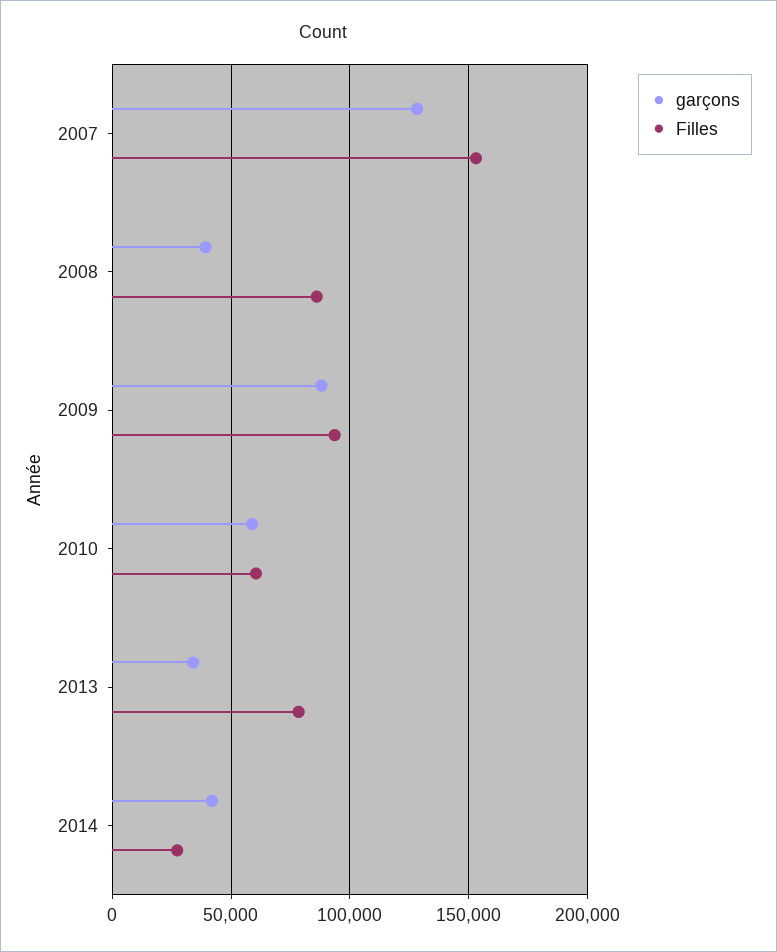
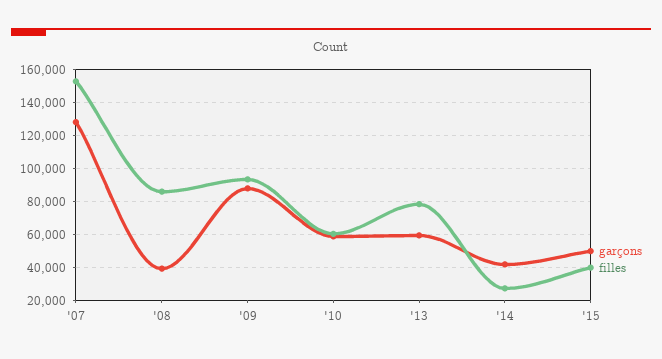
garçons, 2013: 35000 -> 60000
garçons, '15: none -> 50000
Filles, '15: none -> 40000

